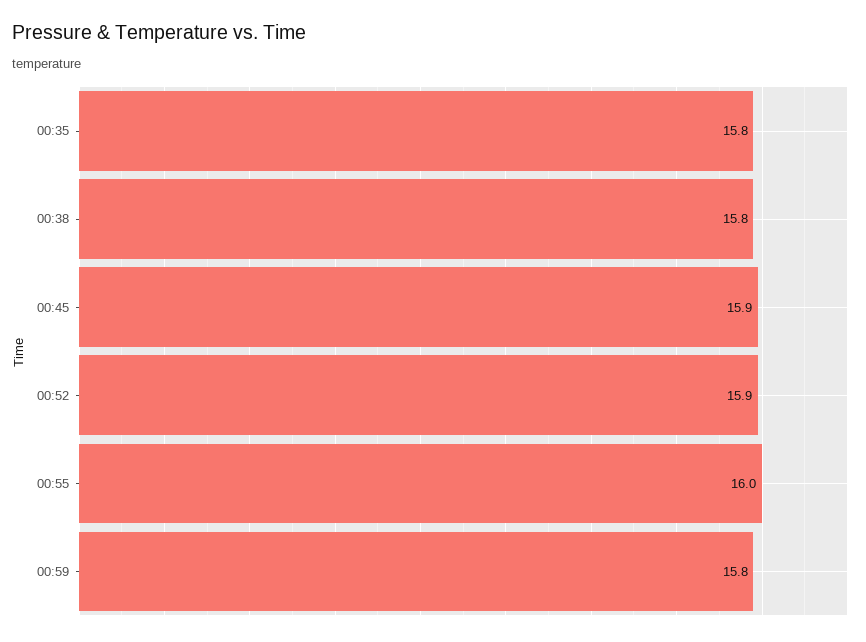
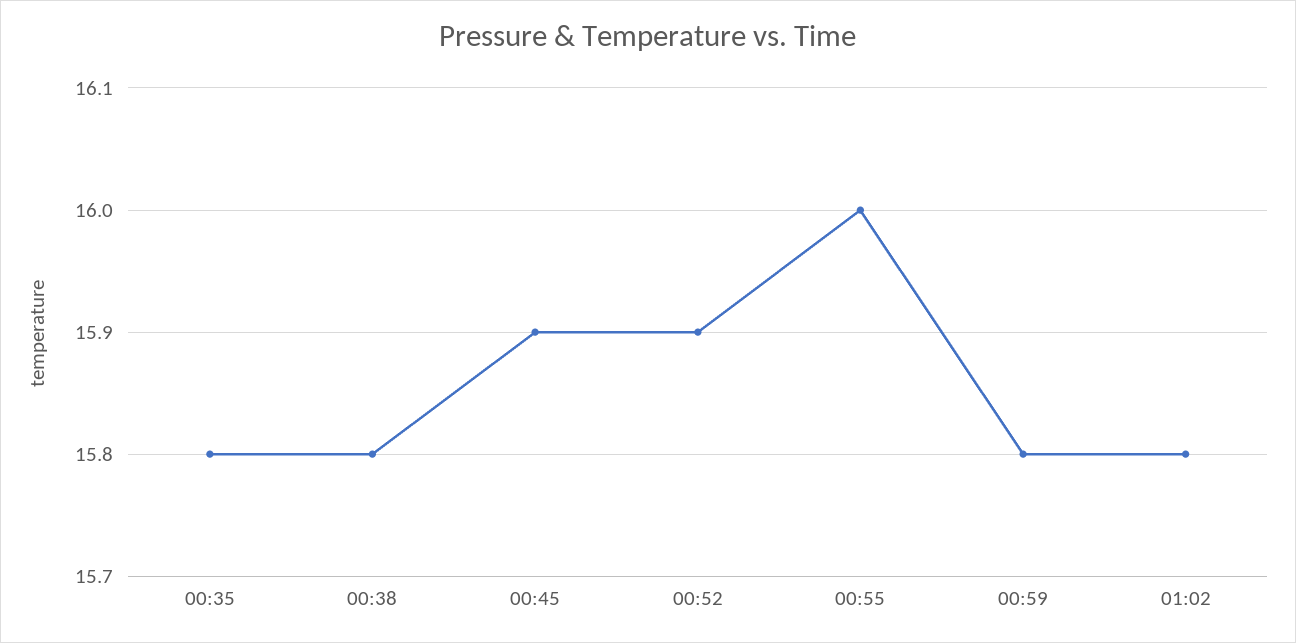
01:02: none -> 15.8

